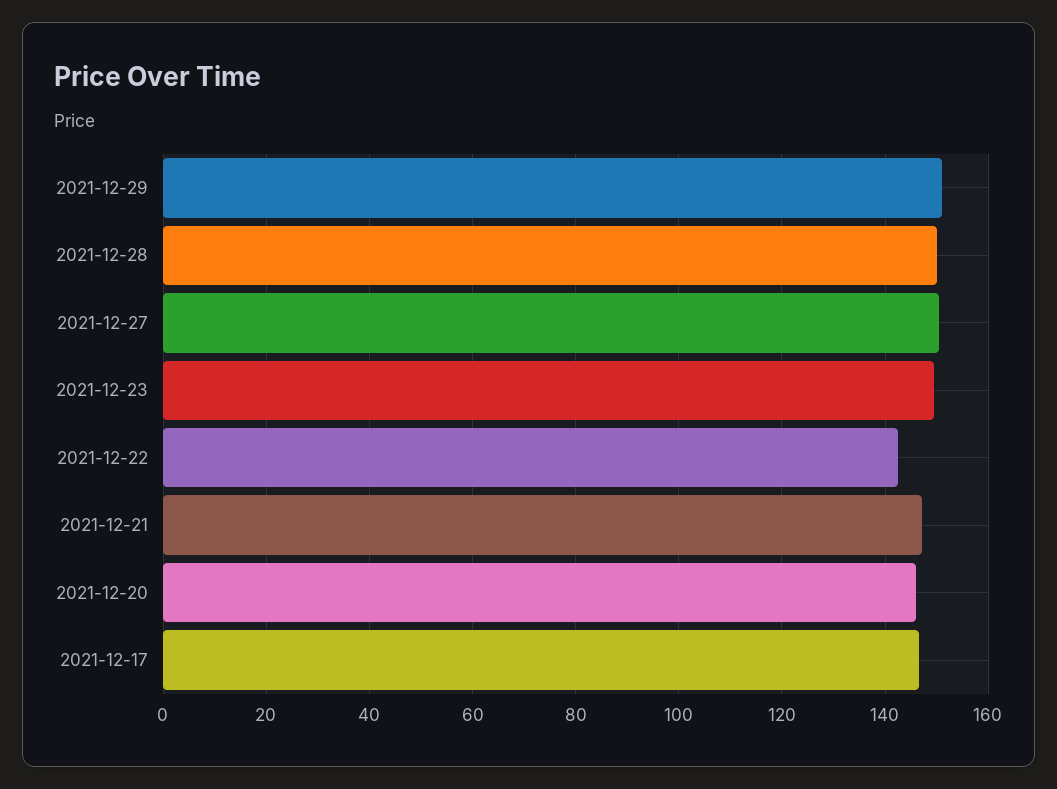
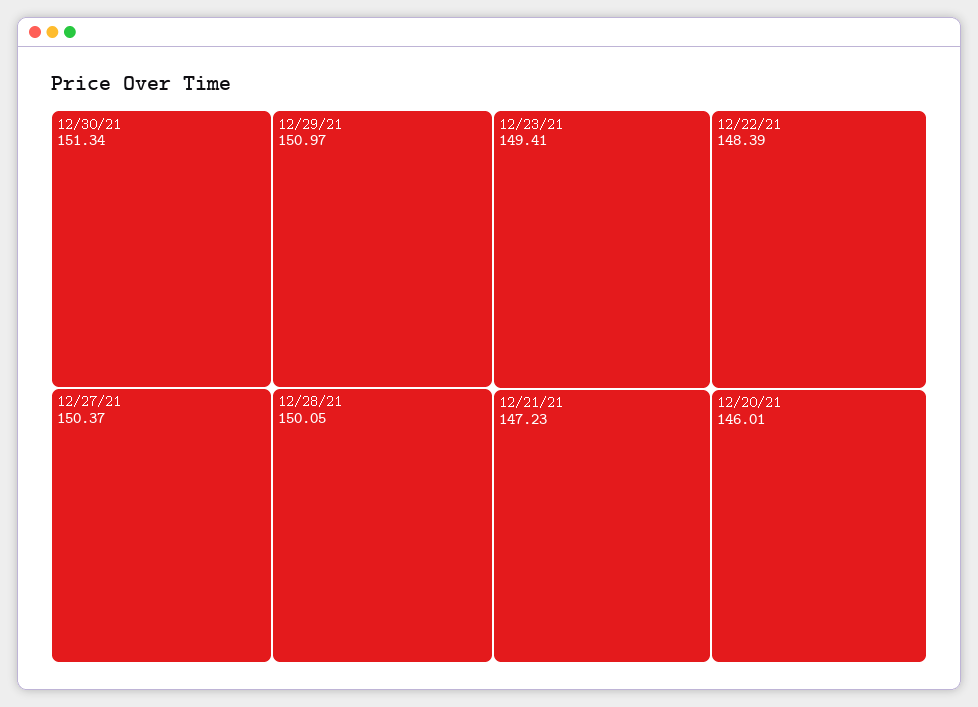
2021-12-22: 142 -> 148.39
2021-12-17: 146 -> none
12/30/21: none -> 151.34

